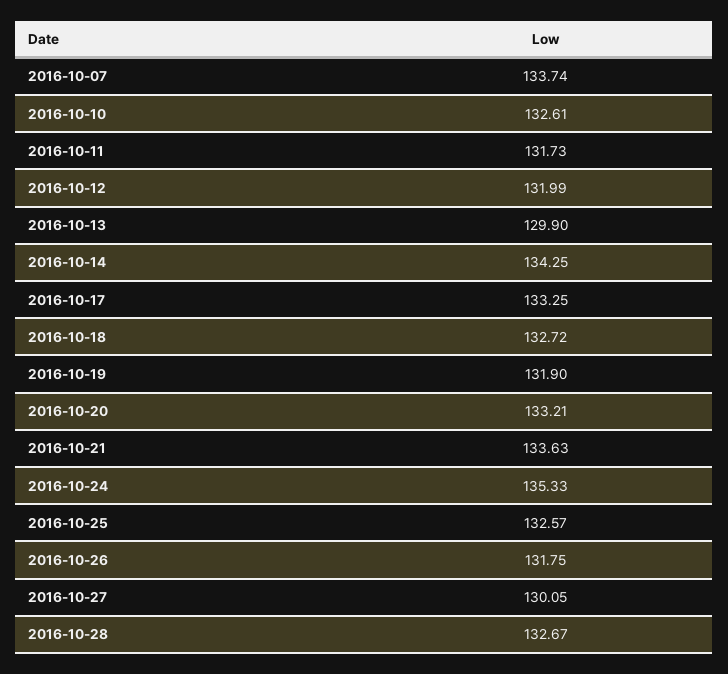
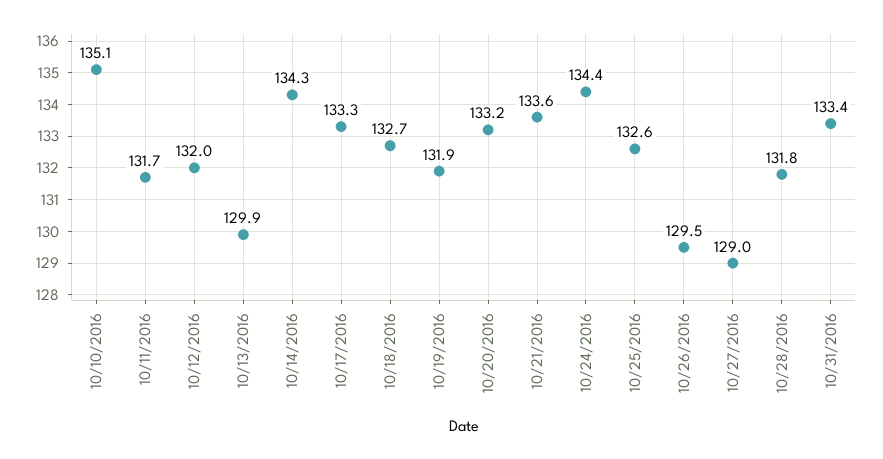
2016-10-07: 133.74 -> none
2016-10-10: 132.61 -> 135.1
2016-10-24: 135.33 -> 134.4
2016-10-26: 131.75 -> 129.5
2016-10-27: 130.05 -> 129
2016-10-28: 132.67 -> 131.8
10/31/2016: none -> 133.4

